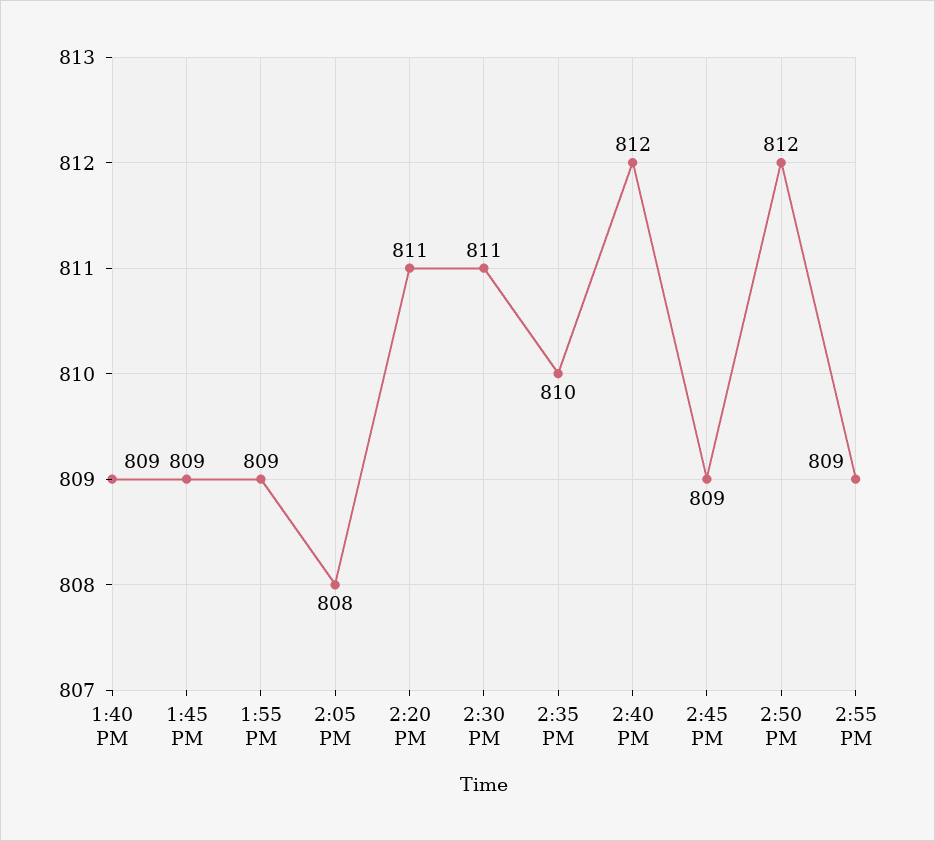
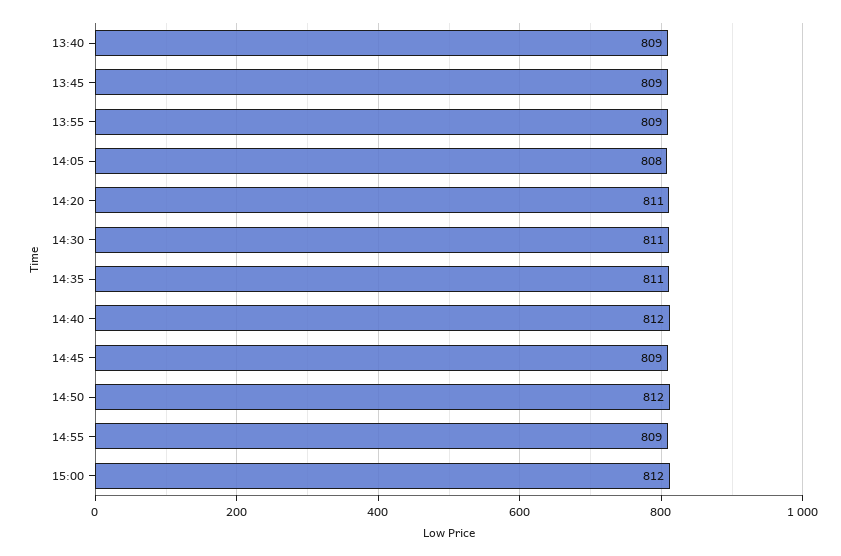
2:35 PM: 810 -> 811
15:00: none -> 812

